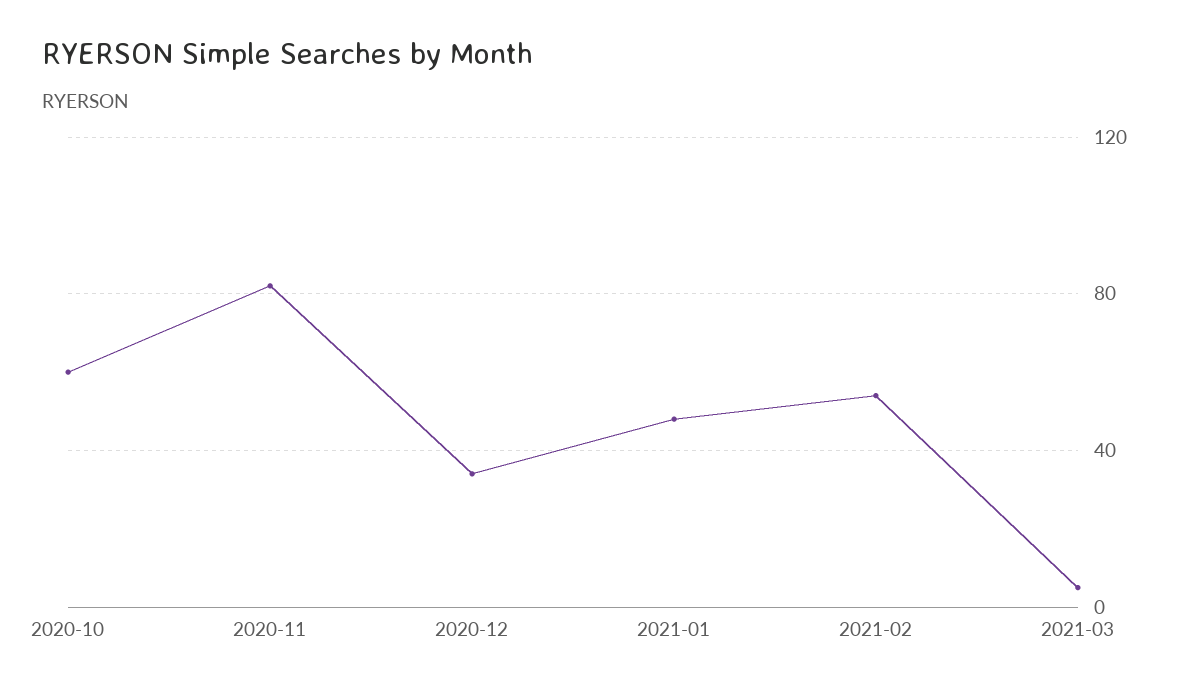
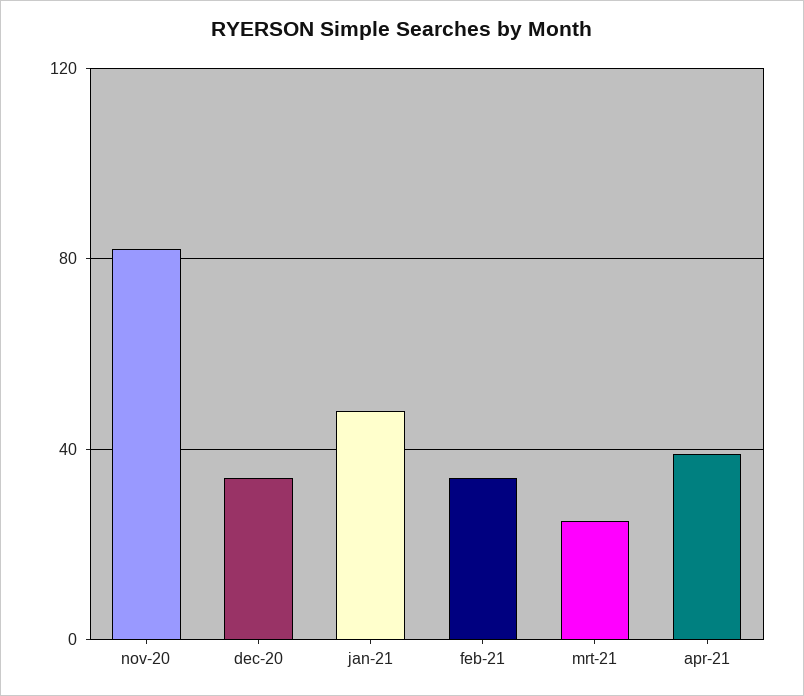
2020-10: 60 -> none
2021-02: 55 -> 35
2021-03: 5 -> 25
apr-21: none -> 40

